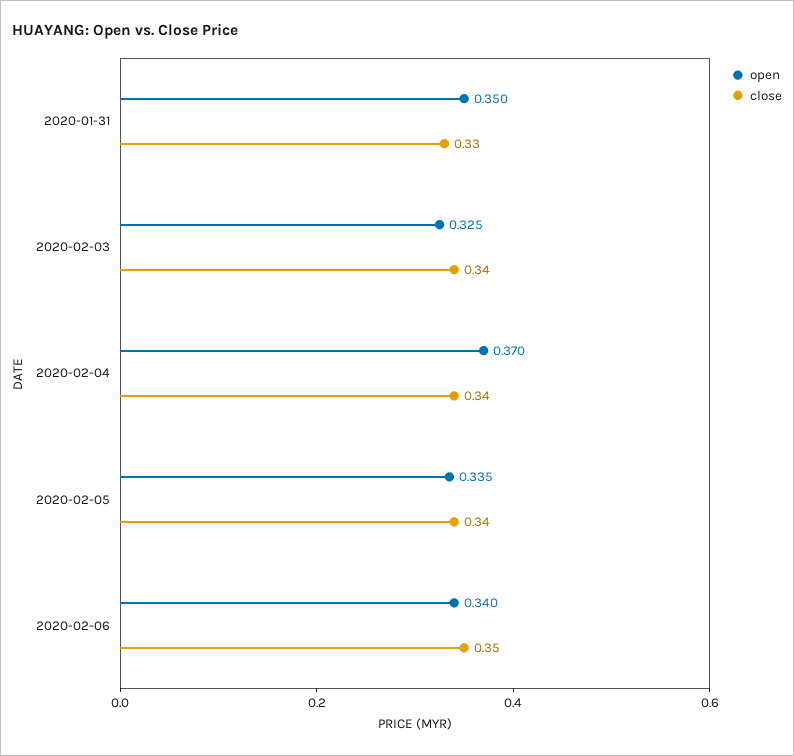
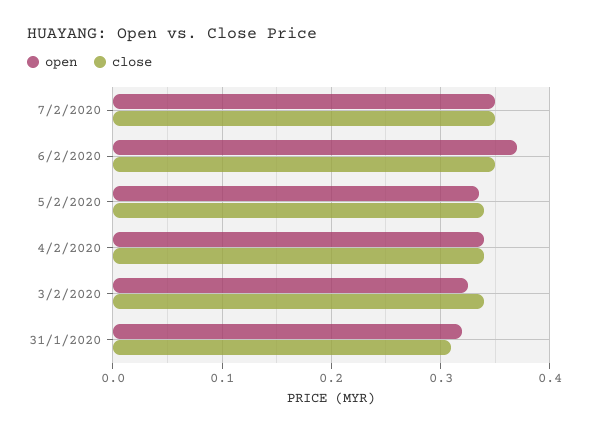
open, 2020-01-31: 0.35 -> 0.32
close, 2020-01-31: 0.33 -> 0.31
open, 2020-02-04: 0.37 -> 0.34
open, 2020-02-06: 0.34 -> 0.37
open, 7/2/2020: none -> 0.35
close, 7/2/2020: none -> 0.35

